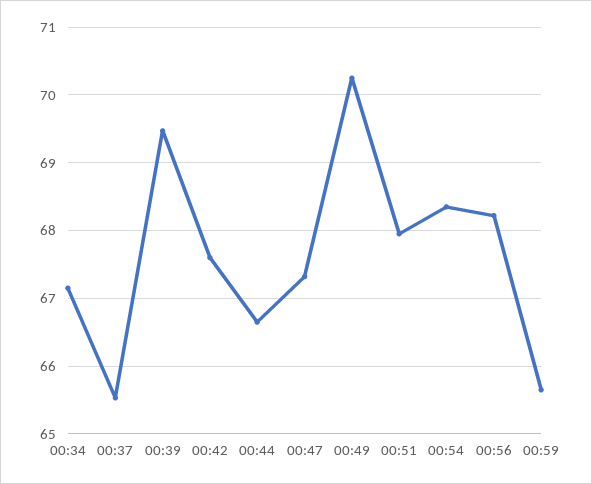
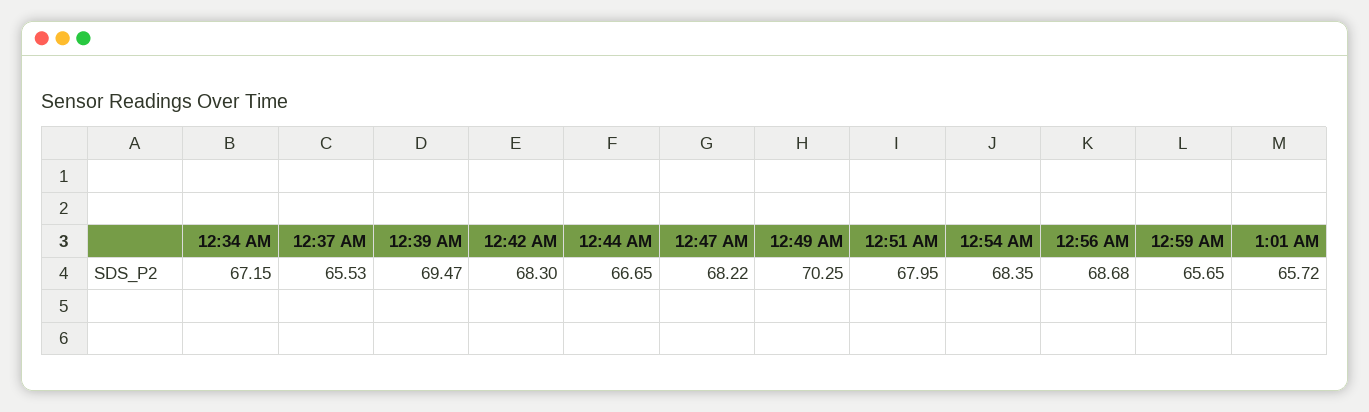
00:42: 67.6 -> 68.3
00:47: 67.3 -> 68.22
00:56: 68.2 -> 68.68
1:01 AM: none -> 65.72

